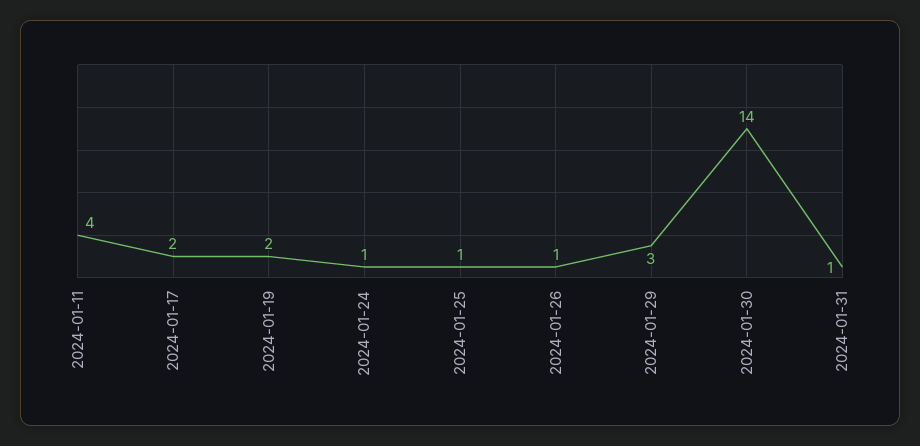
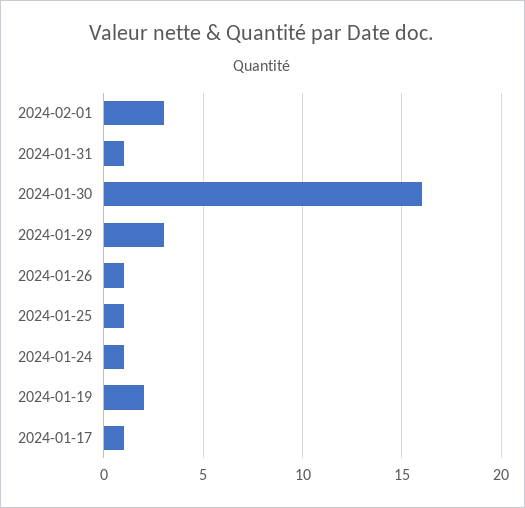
2024-01-11: 4 -> none
2024-01-17: 2 -> 1
2024-01-30: 14 -> 16
2024-02-01: none -> 3

